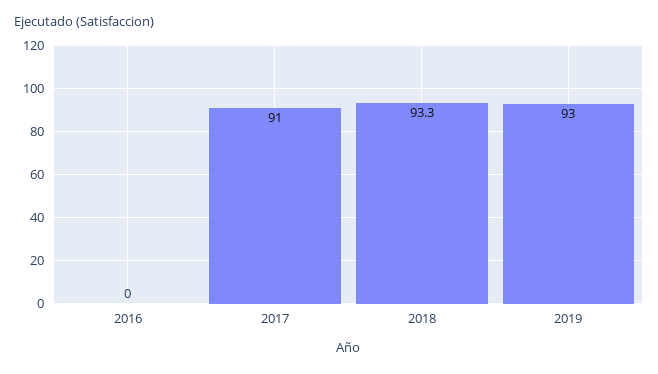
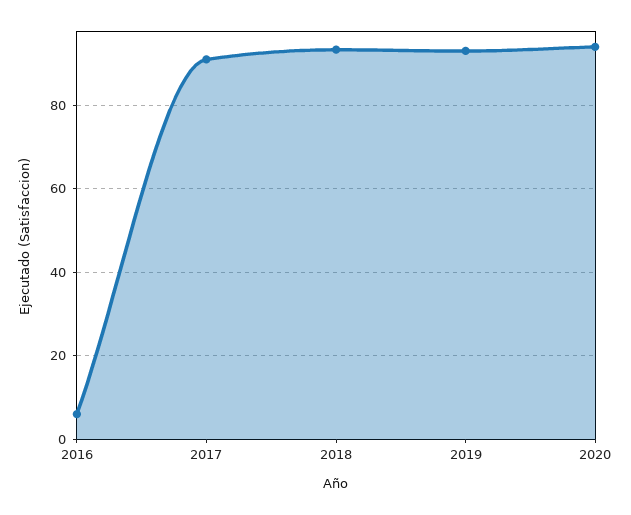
2016: 0 -> 6
2020: none -> 94

